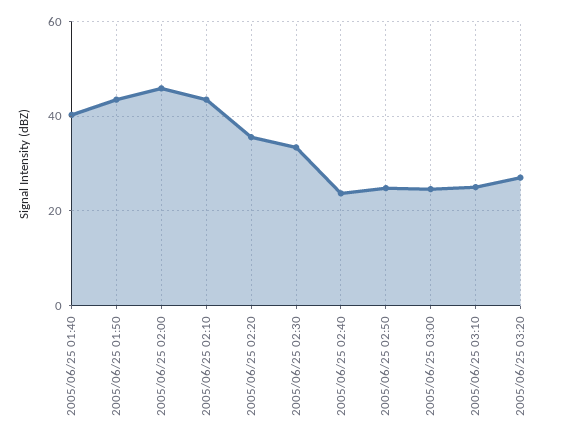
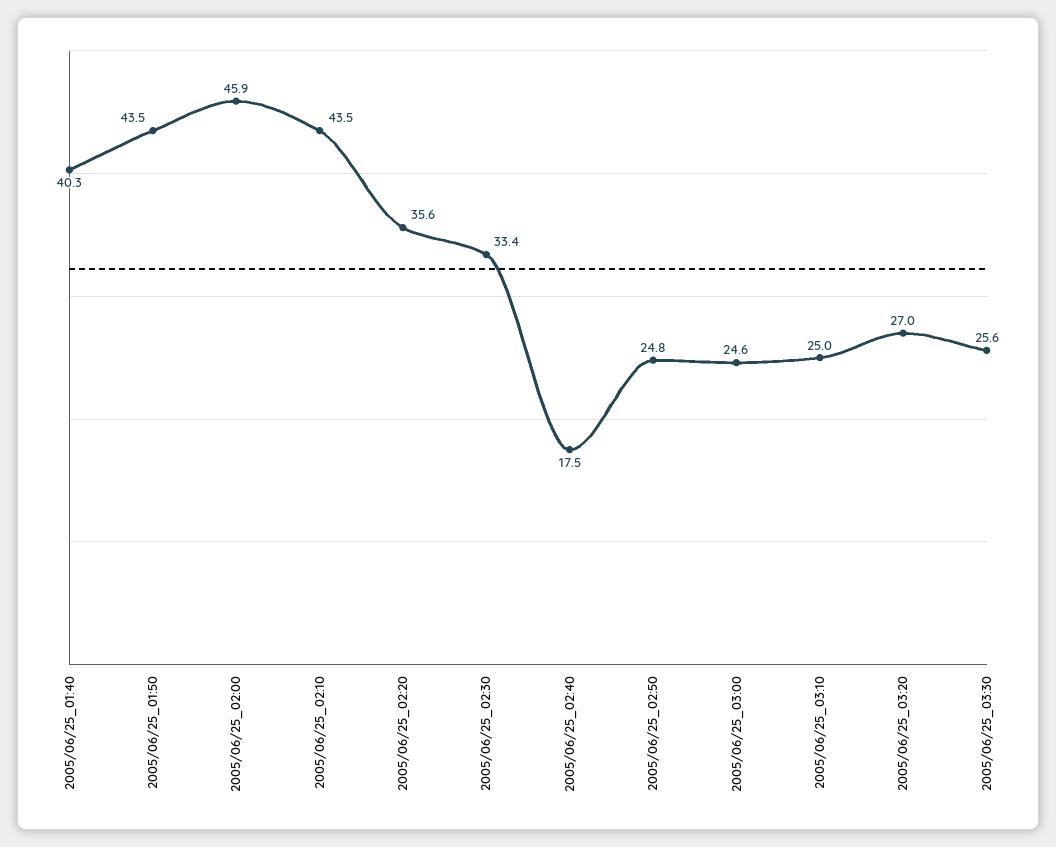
2005/06/25 02:40: 24 -> 17.5
2005/06/25_03:30: none -> 25.6

